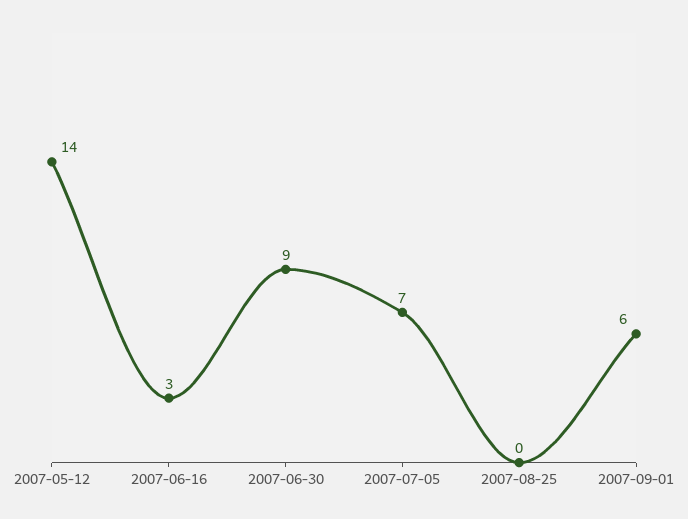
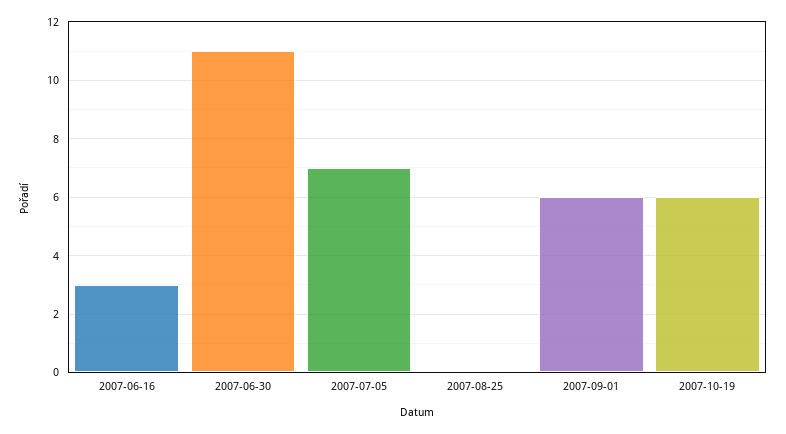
2007-05-12: 14 -> none
2007-06-30: 9 -> 11
2007-10-19: none -> 6

